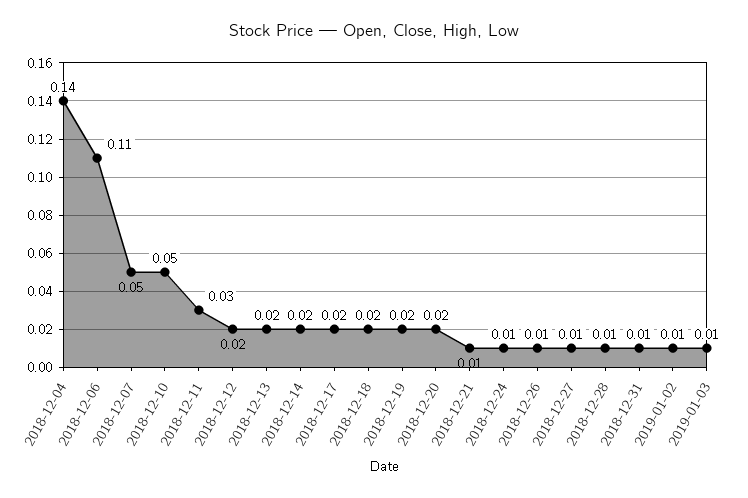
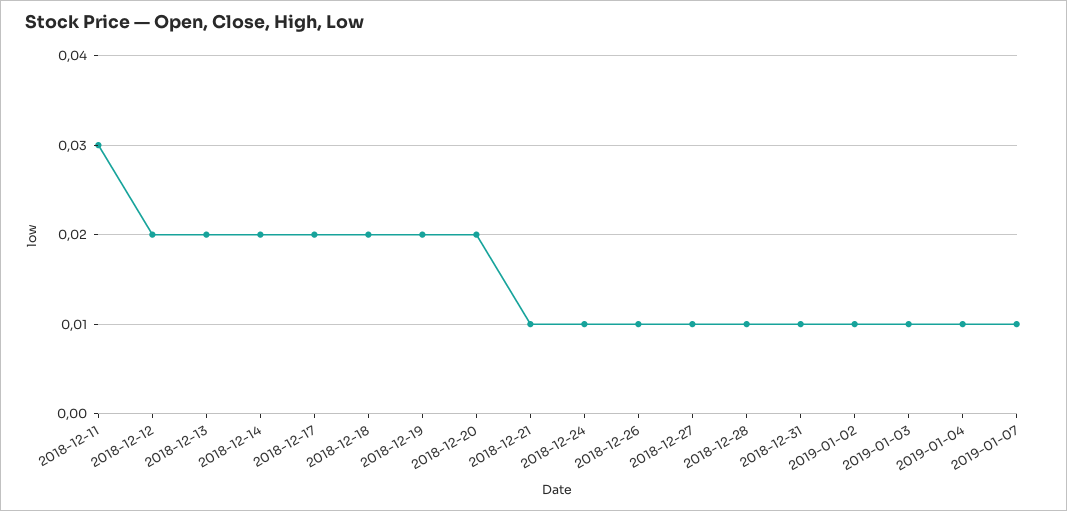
2018-12-04: 0.14 -> none
2018-12-06: 0.11 -> none
2018-12-07: 0.05 -> none
2018-12-10: 0.05 -> none
2019-01-04: none -> 0.01
2019-01-07: none -> 0.01

